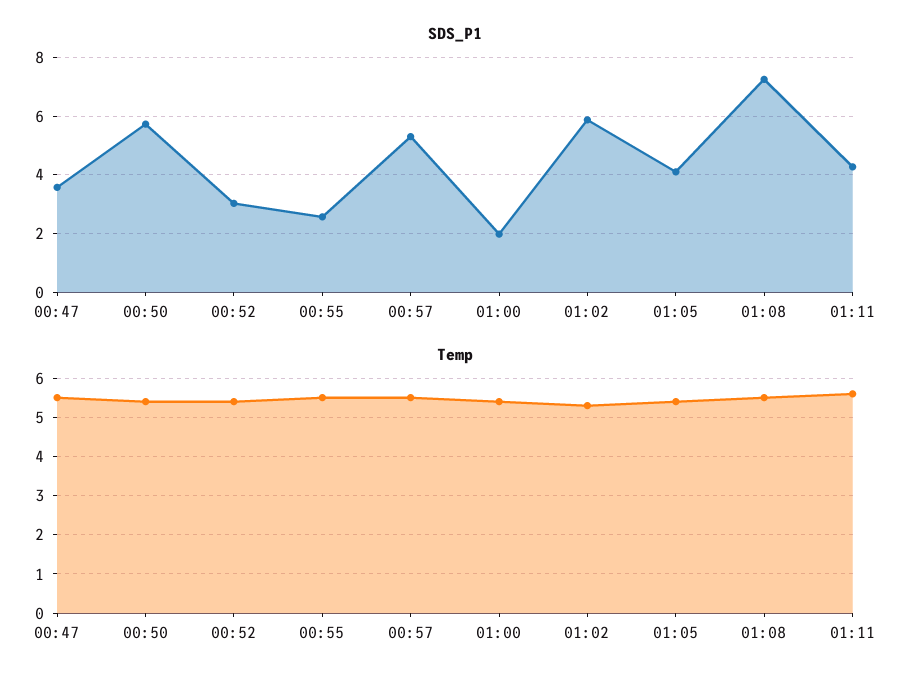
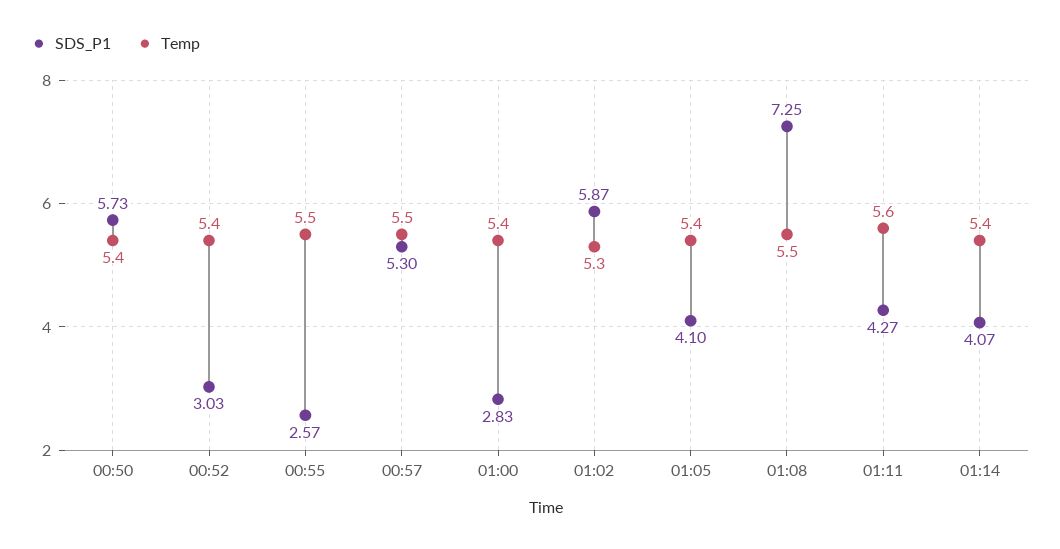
SDS_P1, 00:47: 3.5 -> none
SDS_P1, 01:00: 2 -> 2.83
Temp, 00:47: 5.5 -> none
SDS_P1, 01:14: none -> 4.07
Temp, 01:14: none -> 5.4

